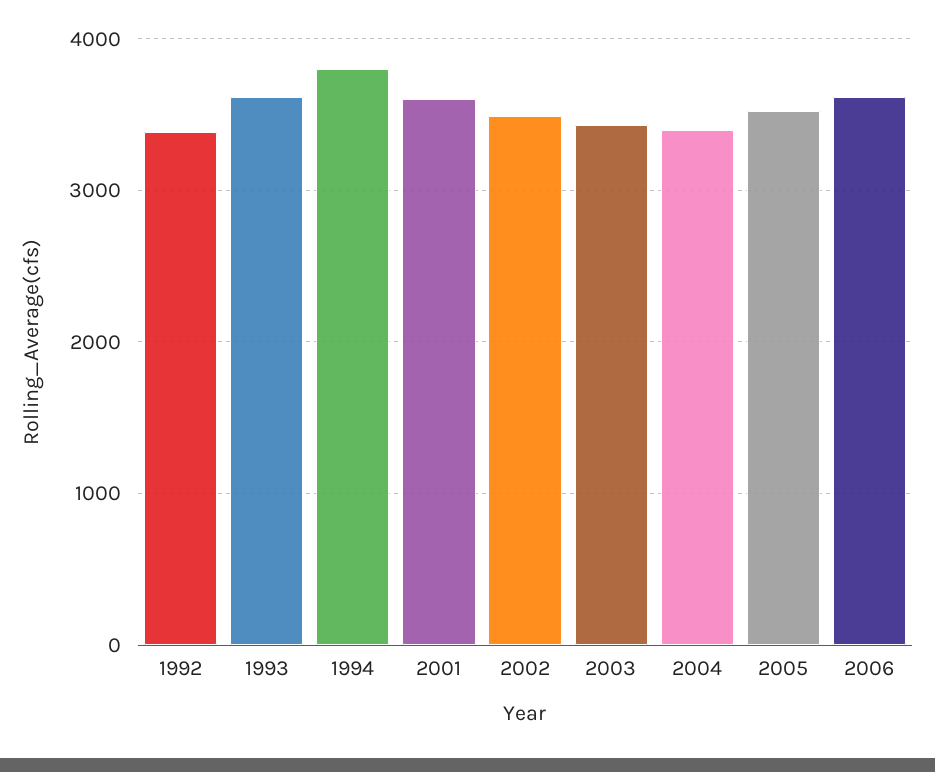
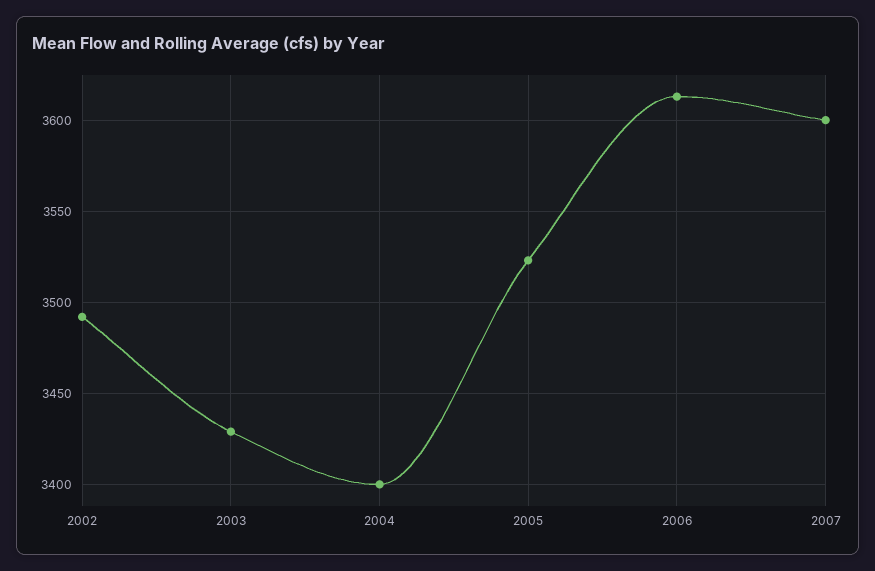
1992: 3400 -> none
1993: 3600 -> none
1994: 3800 -> none
2001: 3600 -> none
2007: none -> 3600

